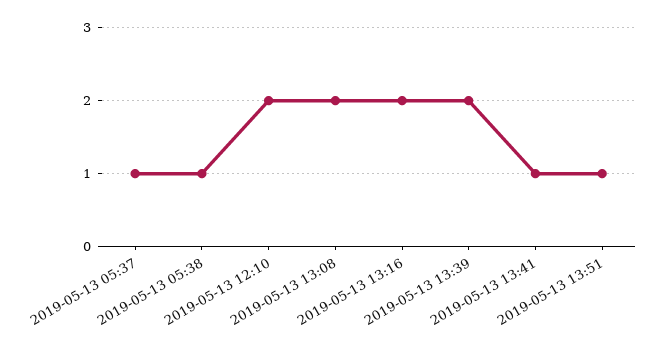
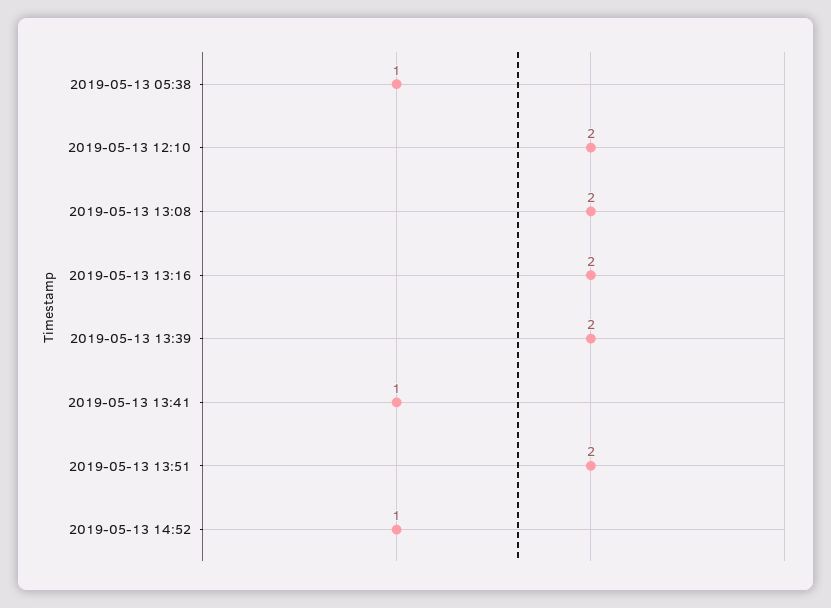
2019-05-13 05:37: 1 -> none
2019-05-13 13:51: 1 -> 2
2019-05-13 14:52: none -> 1

